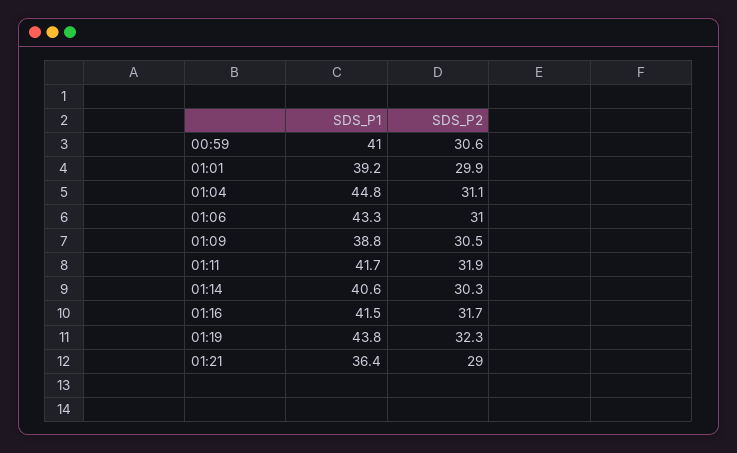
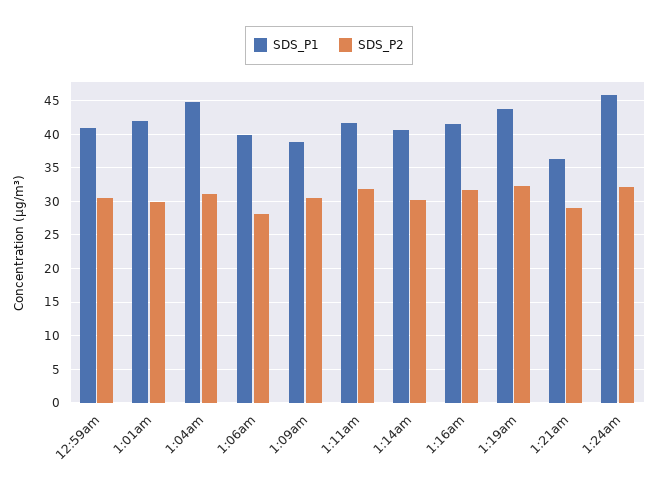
SDS_P1, 01:01: 39.2 -> 42
SDS_P1, 01:06: 43.3 -> 40
SDS_P2, 01:06: 31 -> 28
SDS_P1, 1:24am: none -> 46
SDS_P2, 1:24am: none -> 32

